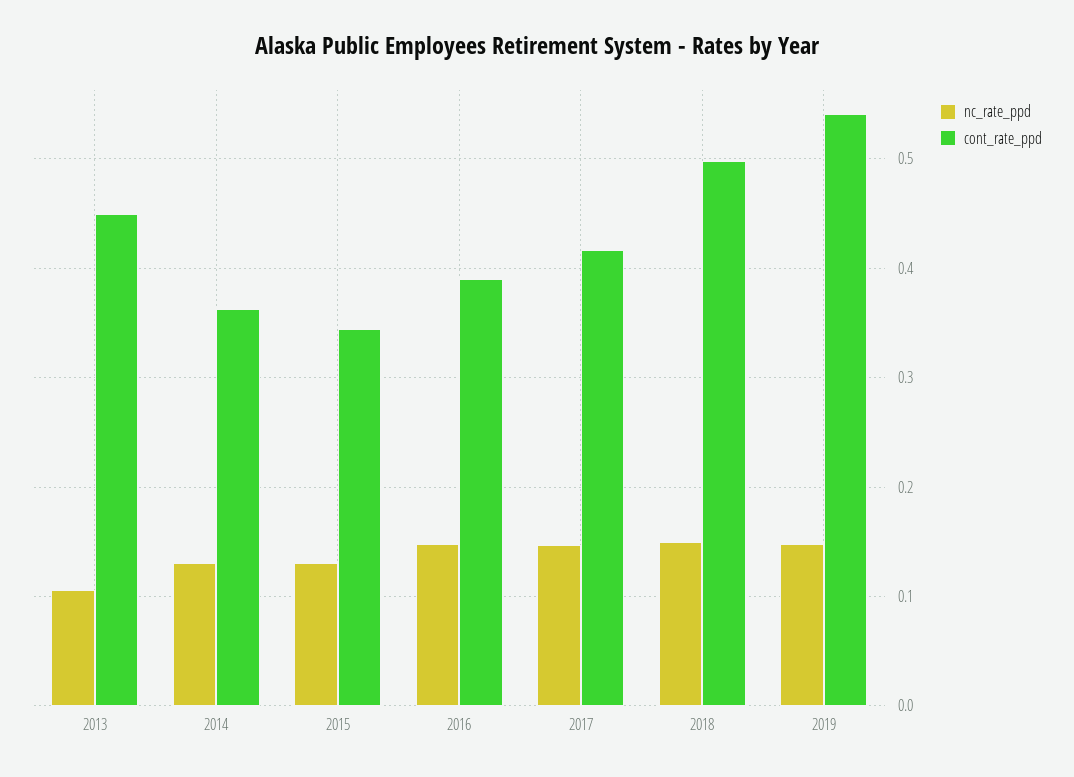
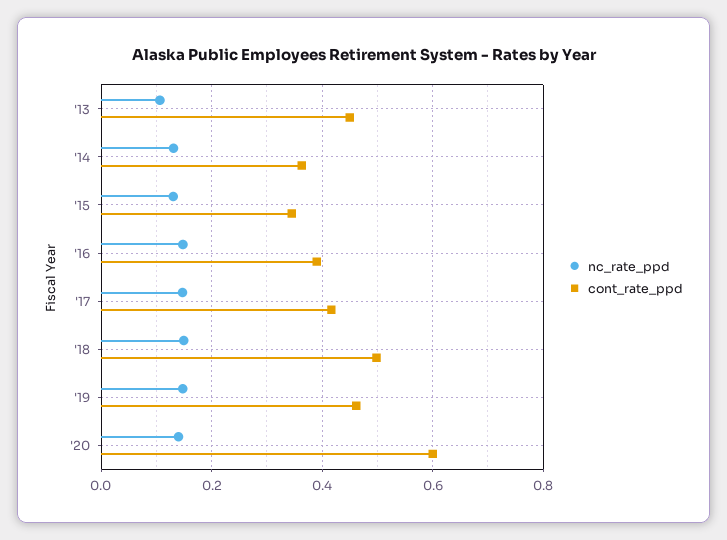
cont_rate_ppd, 2019: 0.54 -> 0.46
nc_rate_ppd, '20: none -> 0.14
cont_rate_ppd, '20: none -> 0.6

